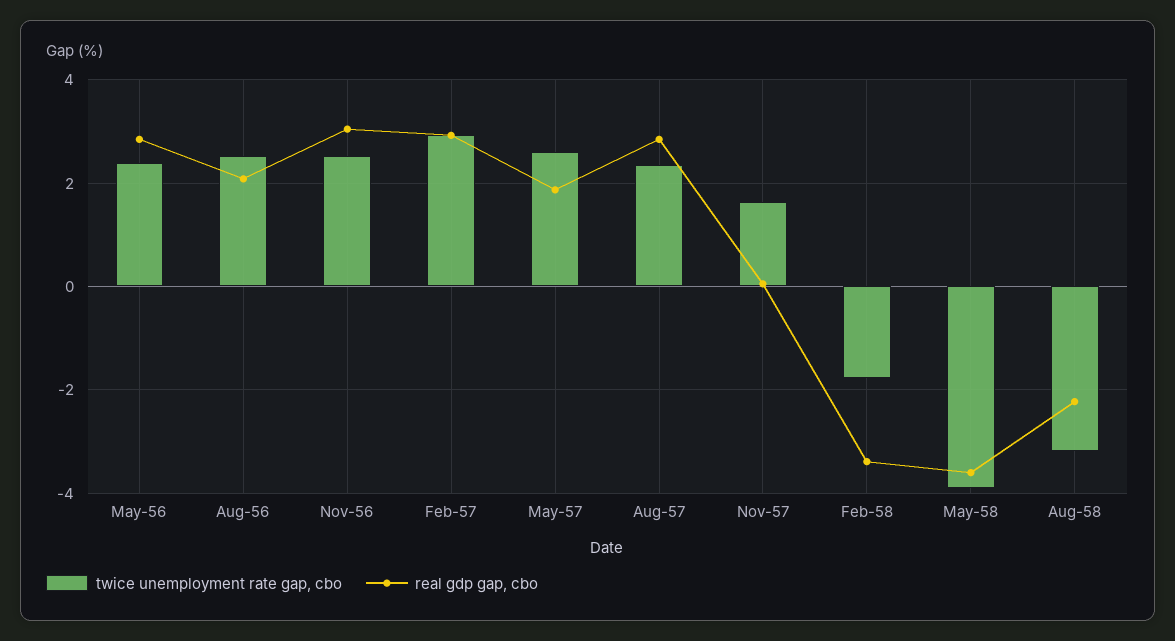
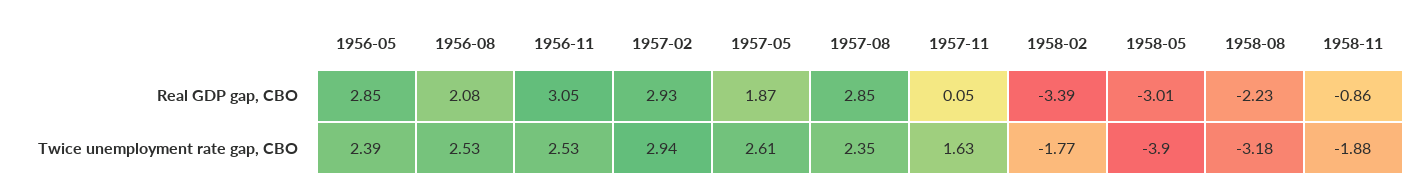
real gdp gap, cbo, May-58: -3.6 -> -3.01
real gdp gap, cbo, 1958-11: none -> -0.86
twice unemployment rate gap, cbo, 1958-11: none -> -1.88

